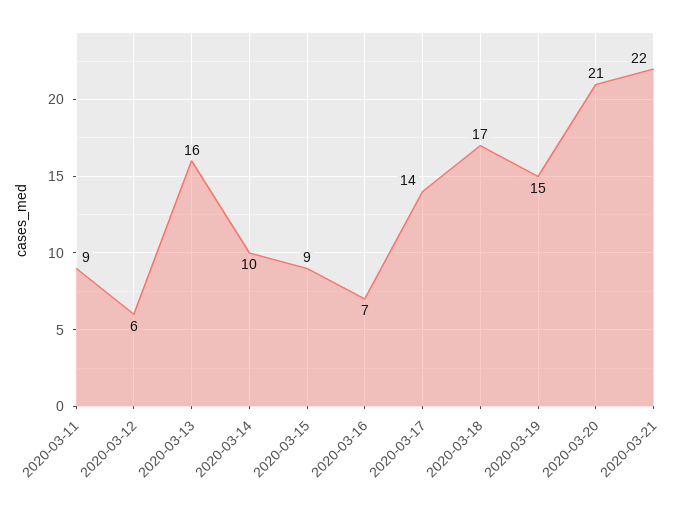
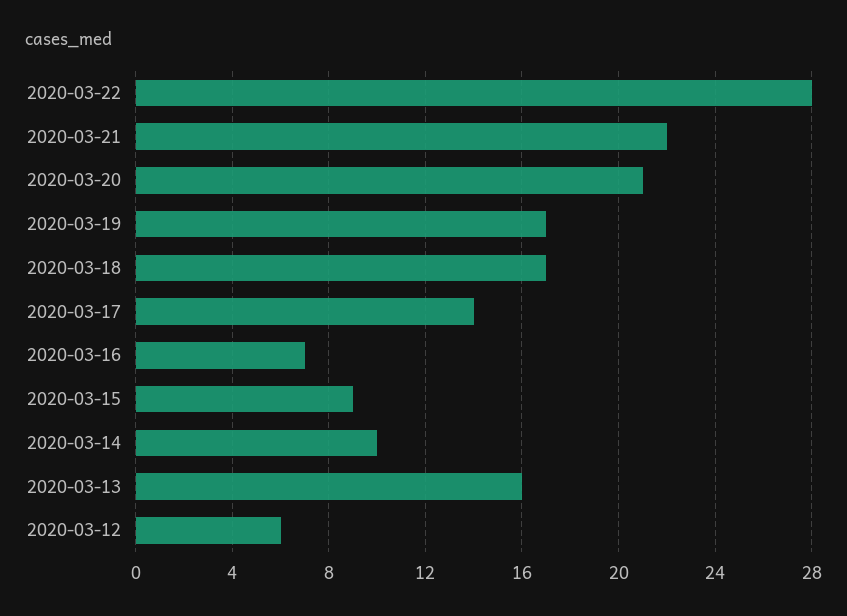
2020-03-11: 9 -> none
2020-03-19: 15 -> 17
2020-03-22: none -> 28

